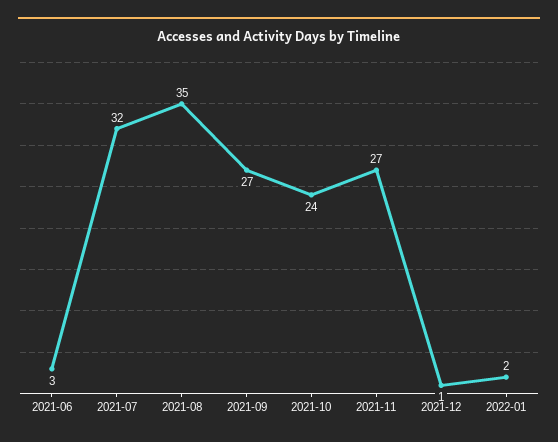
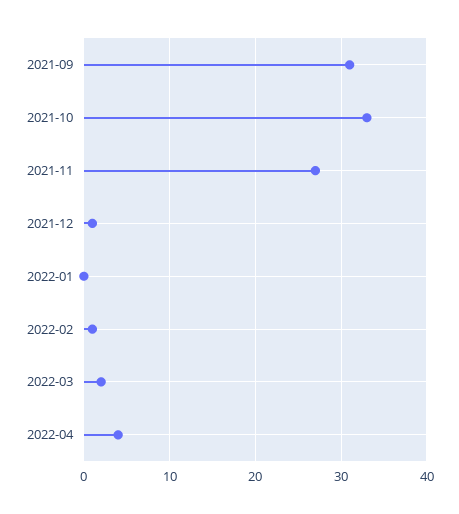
2021-06: 3 -> none
2021-07: 32 -> none
2021-08: 35 -> none
2021-09: 27 -> 31
2021-10: 24 -> 33
2022-01: 2 -> 0
2022-02: none -> 1
2022-03: none -> 2
2022-04: none -> 4

